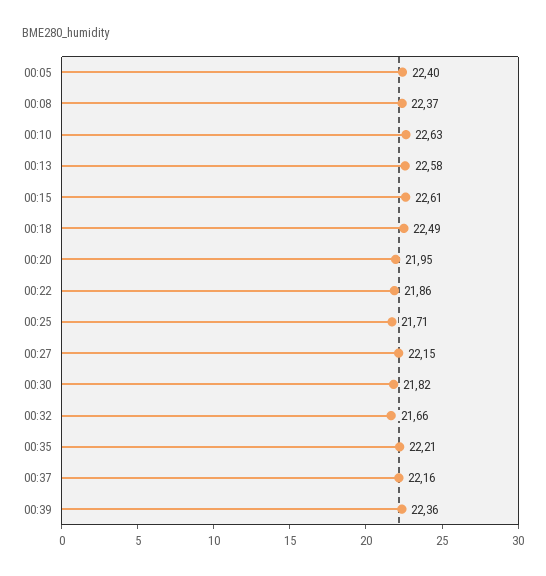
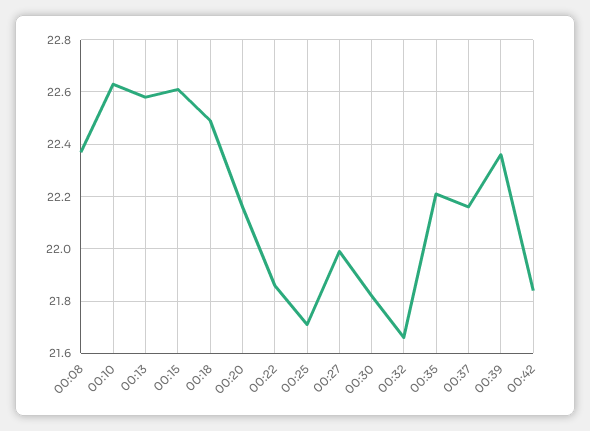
00:05: 22.4 -> none
00:20: 21.95 -> 22.15
00:27: 22.15 -> 22
00:42: none -> 21.85

